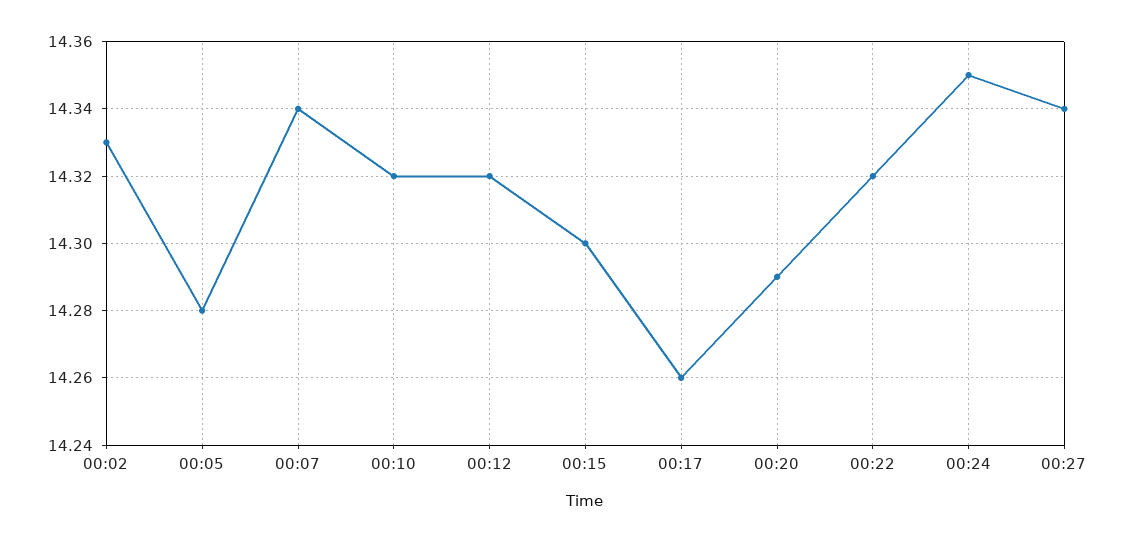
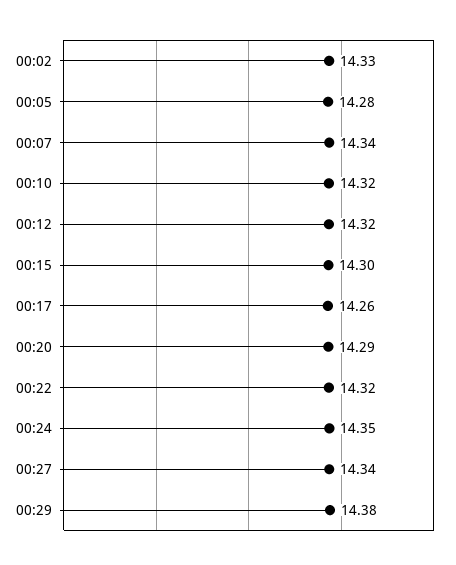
00:29: none -> 14.38

